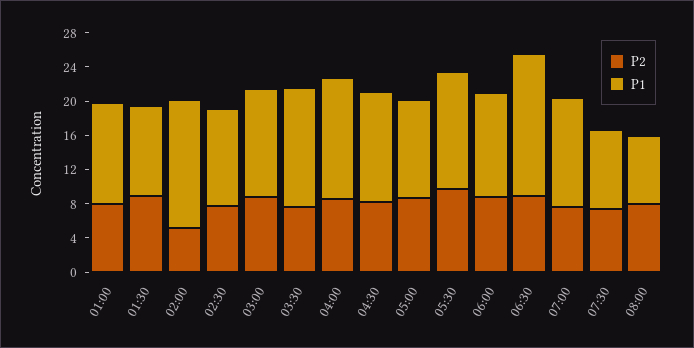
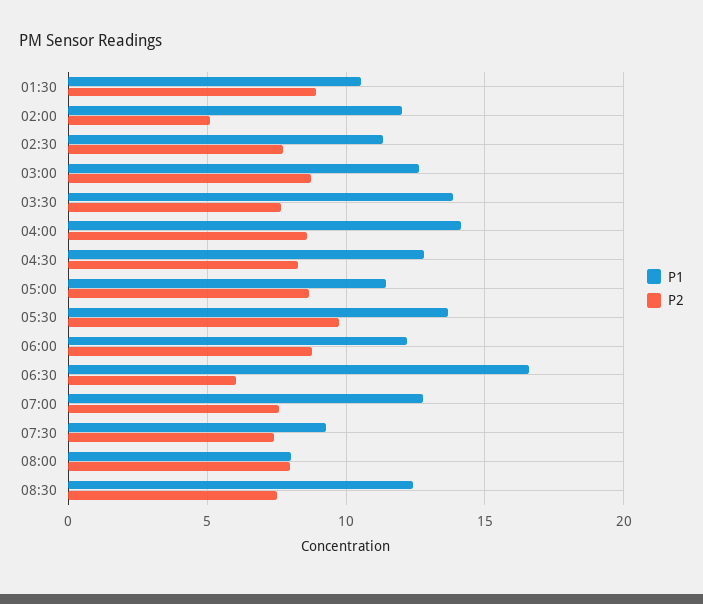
P2, 01:00: 8 -> none
P1, 01:00: 12 -> none
P1, 02:00: 15 -> 12
P2, 06:30: 9 -> 6
P1, 08:30: none -> 12.5
P2, 08:30: none -> 7.5

